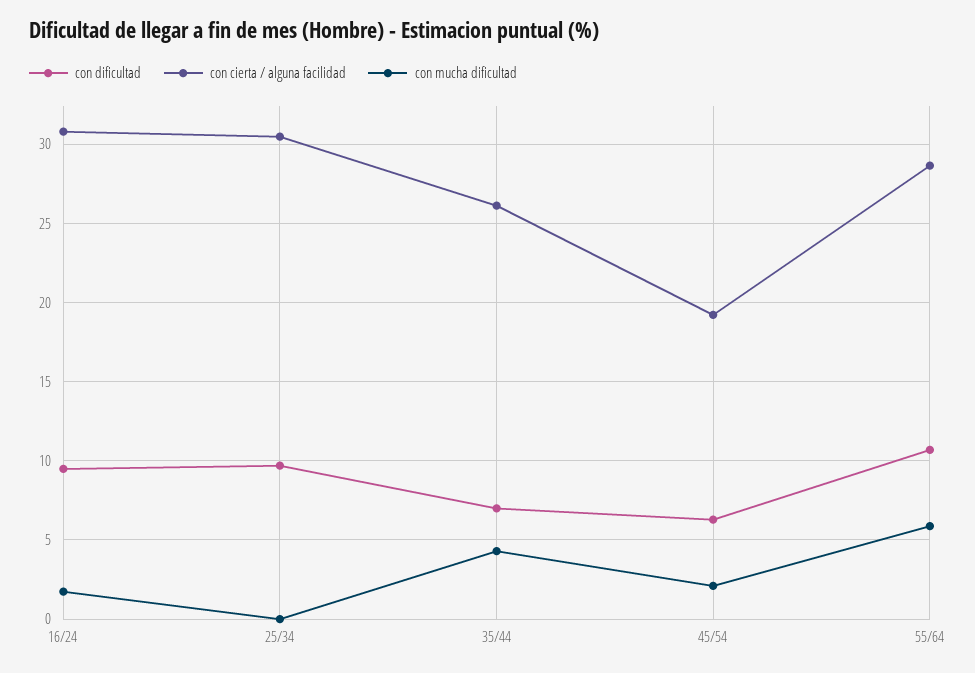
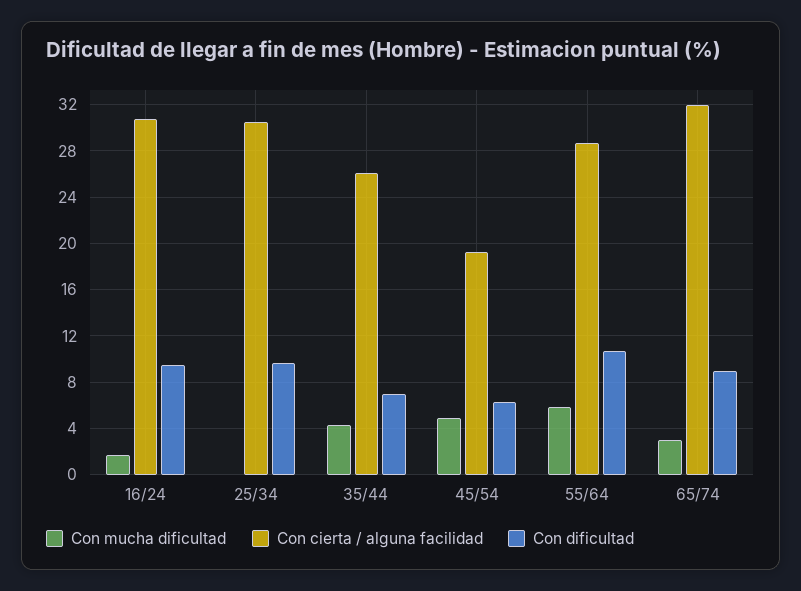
con mucha dificultad, 45/54: 2 -> 5
con mucha dificultad, 65/74: none -> 3
con cierta / alguna facilidad, 65/74: none -> 32
con dificultad, 65/74: none -> 9

